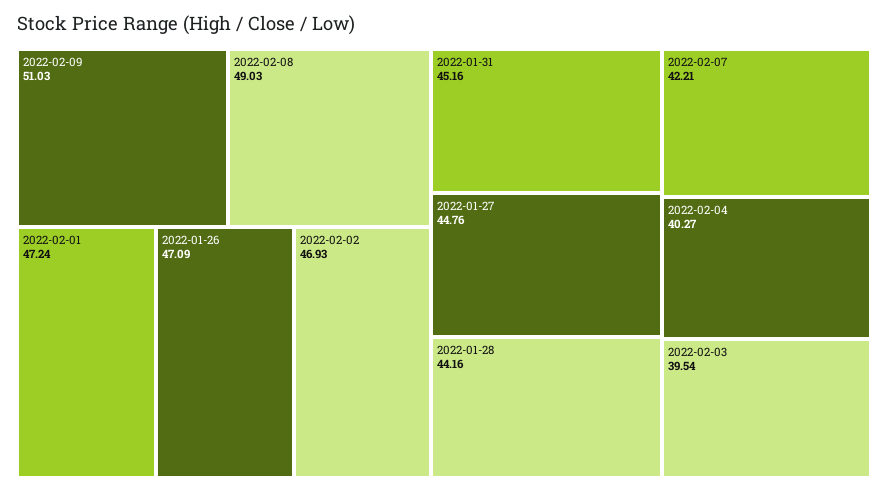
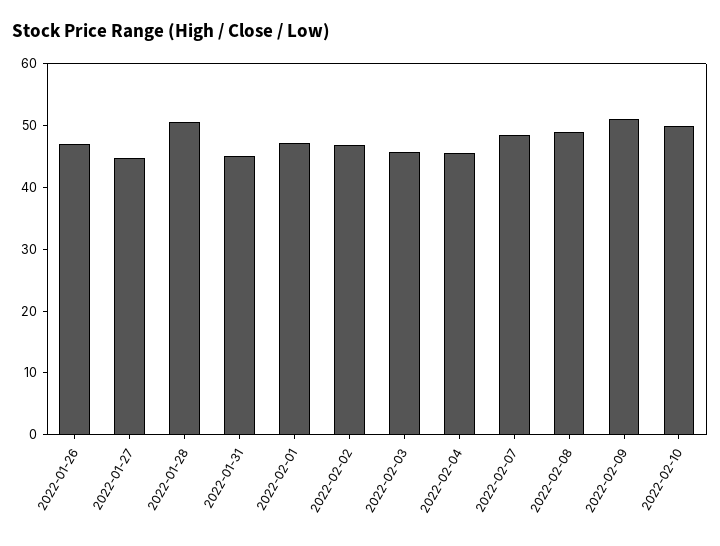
2022-01-28: 44.16 -> 50
2022-02-07: 42.21 -> 48
2022-02-04: 40.27 -> 46
2022-02-03: 39.54 -> 46
2022-02-10: none -> 50

